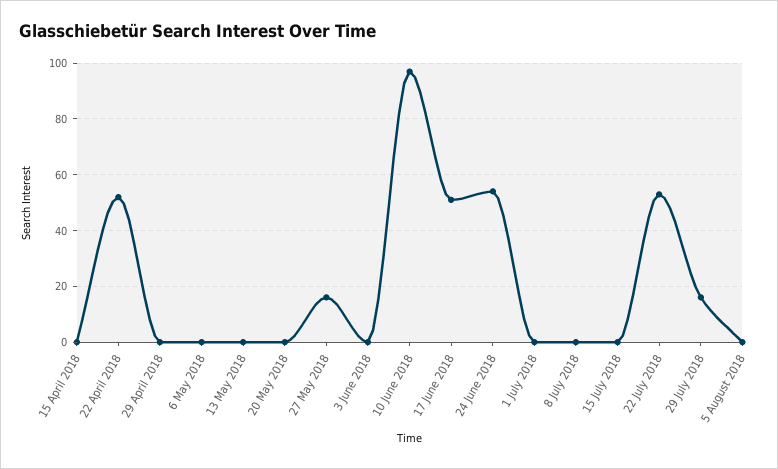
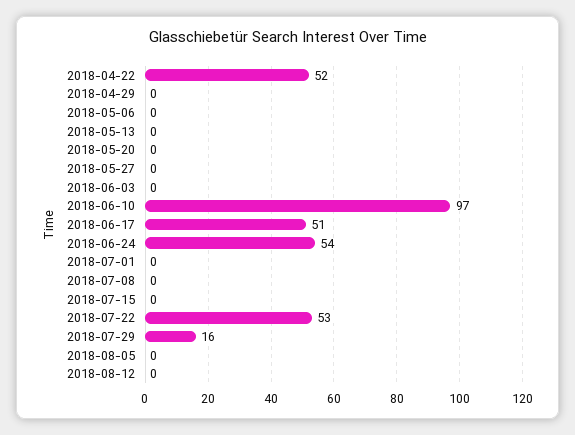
15 April 2018: 0 -> none
27 May 2018: 15 -> 0
2018-08-12: none -> 0

